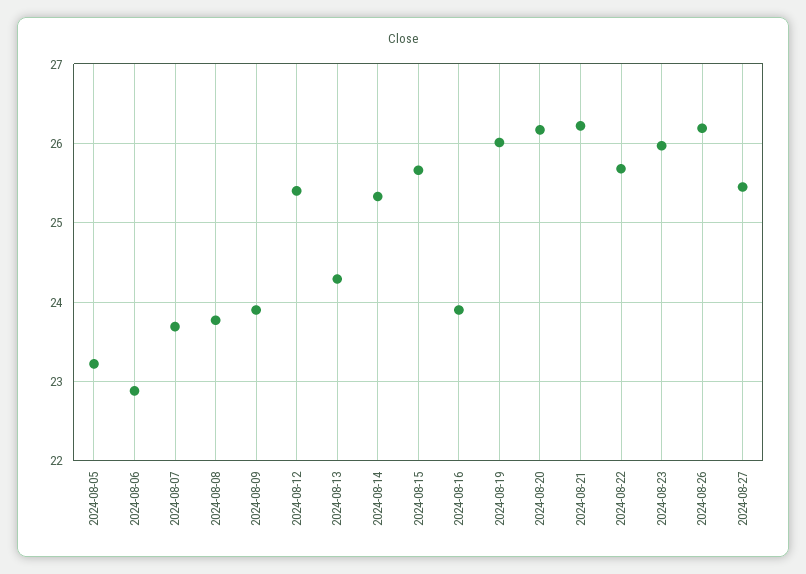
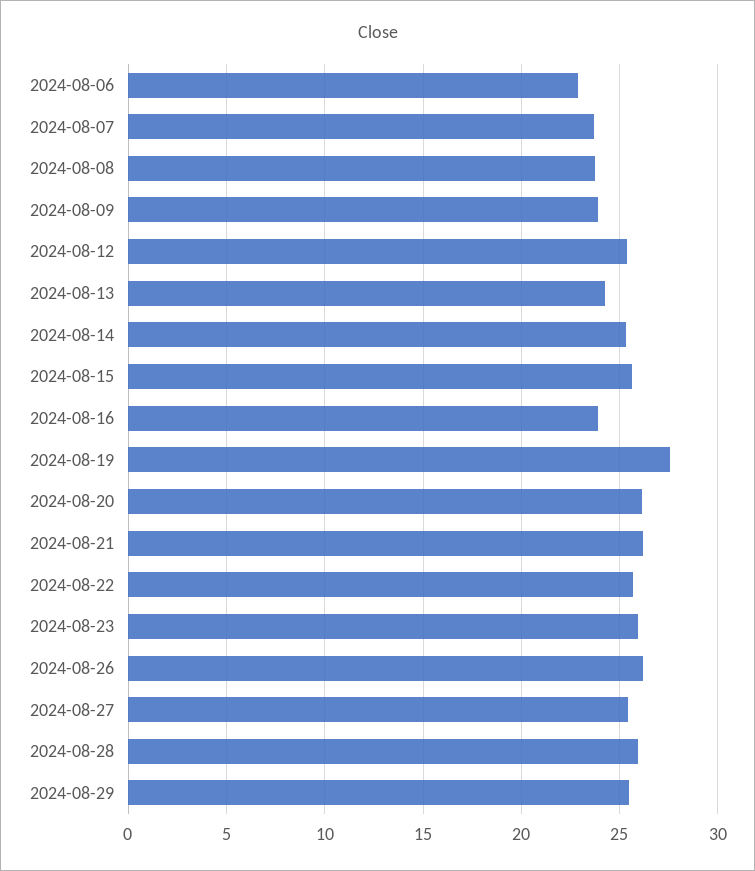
2024-08-05: 23.2 -> none
2024-08-19: 26 -> 27.5
2024-08-28: none -> 26
2024-08-29: none -> 25.5

